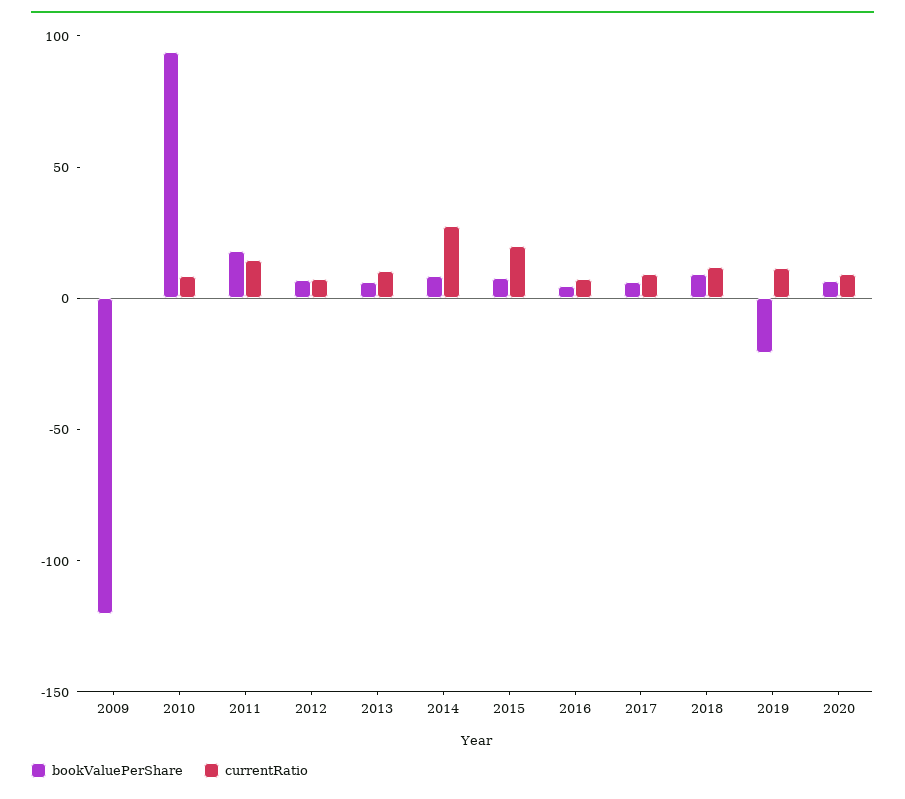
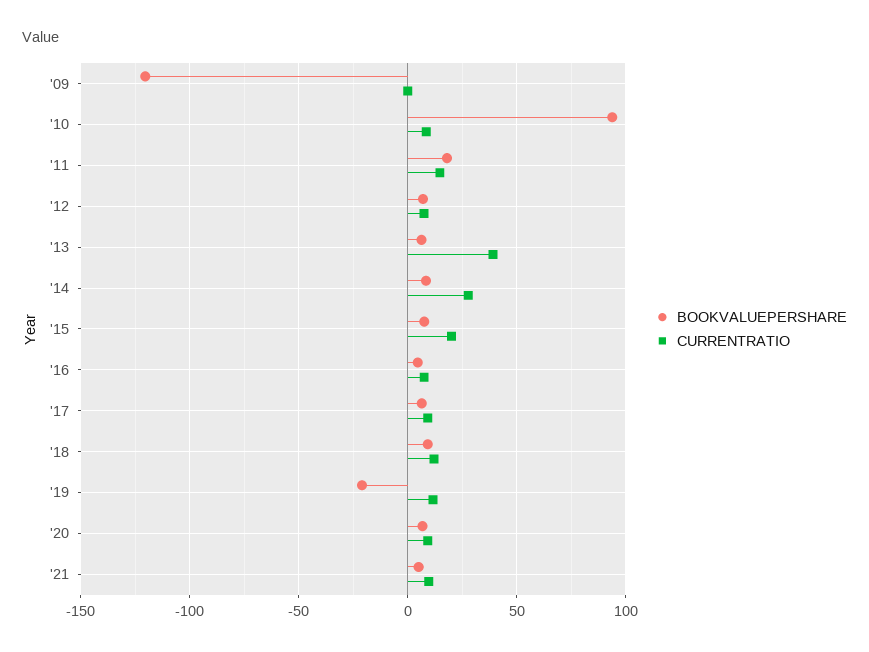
currentRatio, 2013: 10 -> 40
bookValuePerShare, '21: none -> 5
currentRatio, '21: none -> 10

